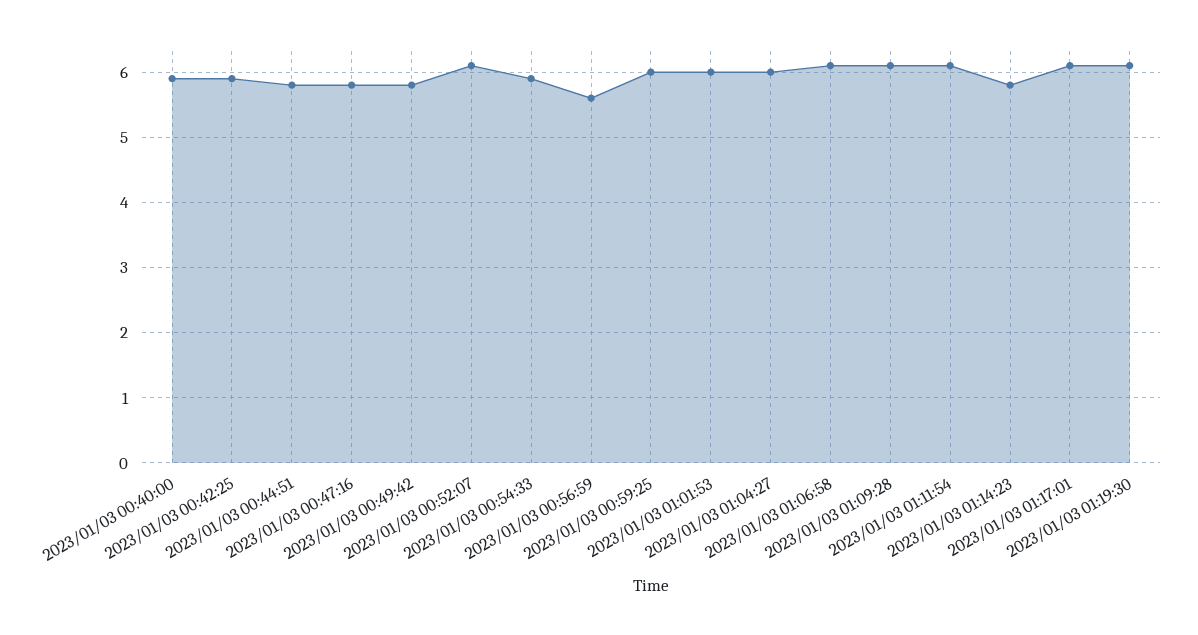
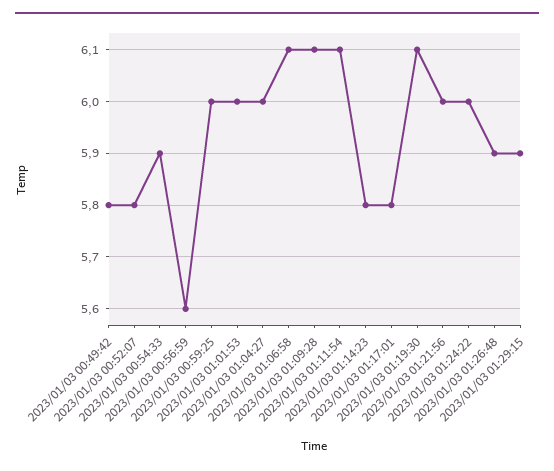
2023/01/03 00:40:00: 5.9 -> none
2023/01/03 00:42:25: 5.9 -> none
2023/01/03 00:44:51: 5.8 -> none
2023/01/03 00:47:16: 5.8 -> none
2023/01/03 00:52:07: 6.1 -> 5.8
2023/01/03 01:17:01: 6.1 -> 5.8
2023/01/03 01:21:56: none -> 6
2023/01/03 01:24:22: none -> 6
2023/01/03 01:26:48: none -> 5.9
2023/01/03 01:29:15: none -> 5.9

